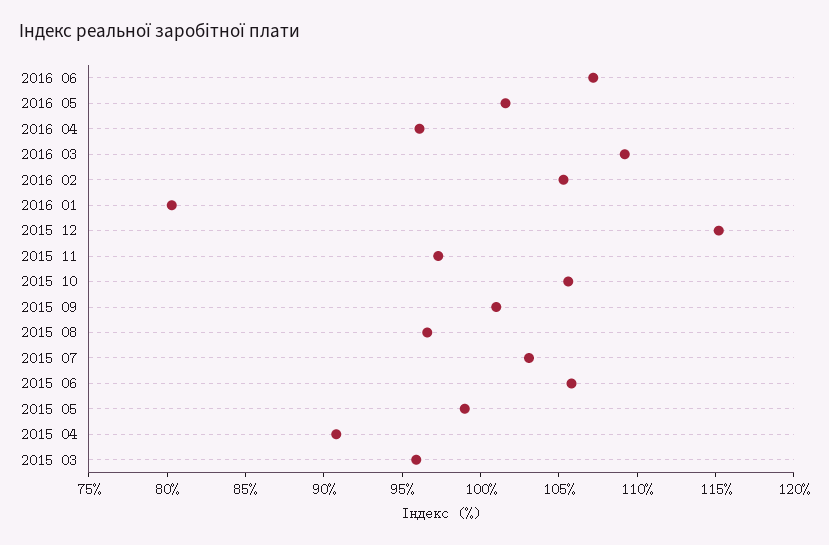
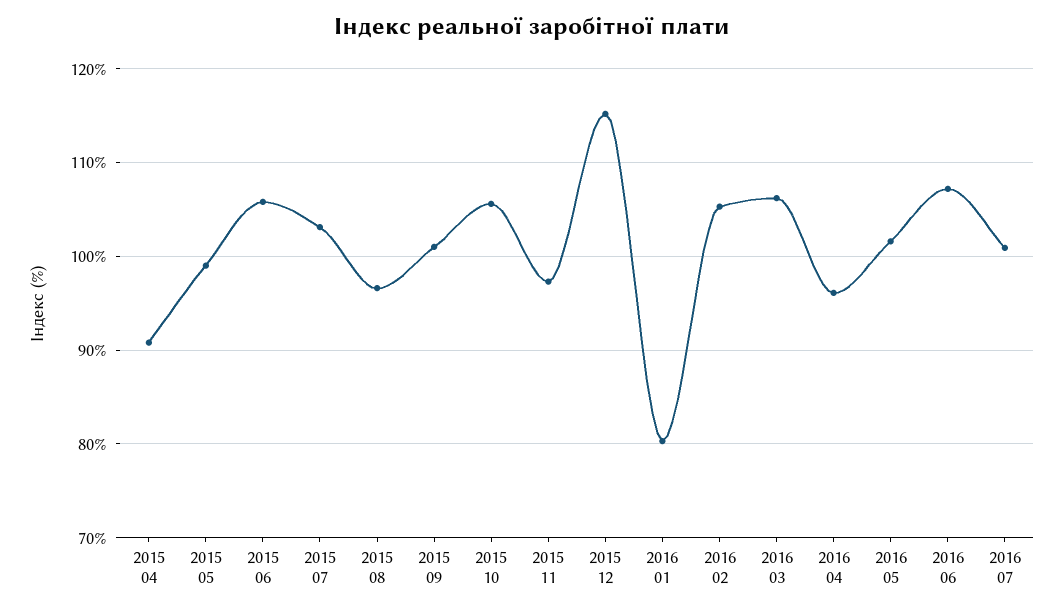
2016 03: 109 -> 106
2015 03: 96 -> none
2016 07: none -> 101

